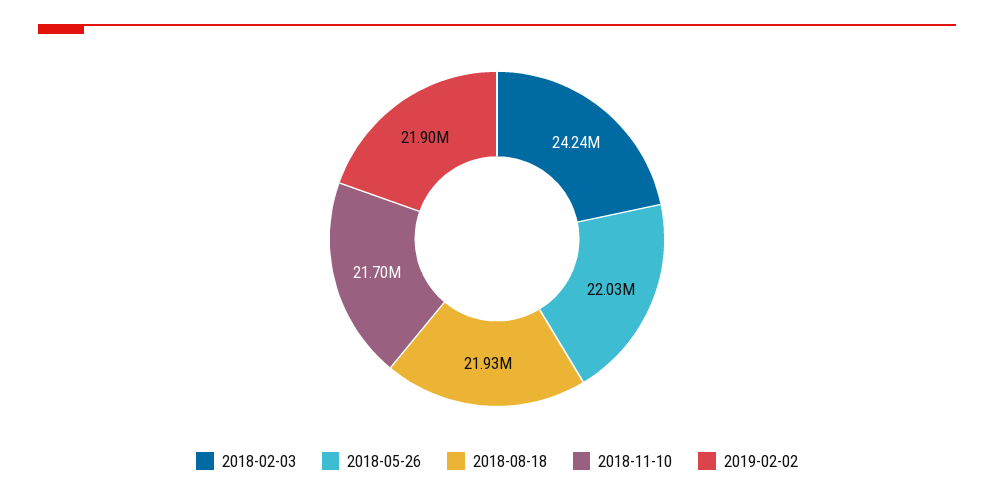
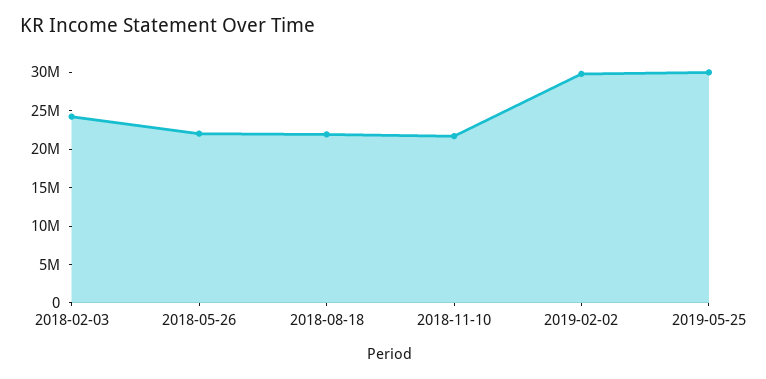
2019-02-02: 21900000 -> 30000000
2019-05-25: none -> 30000000

